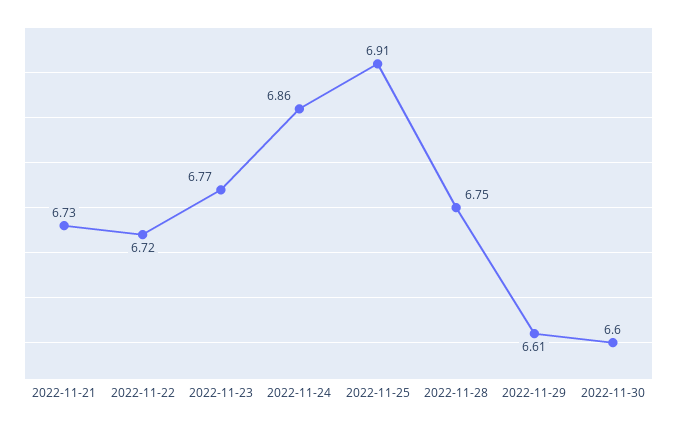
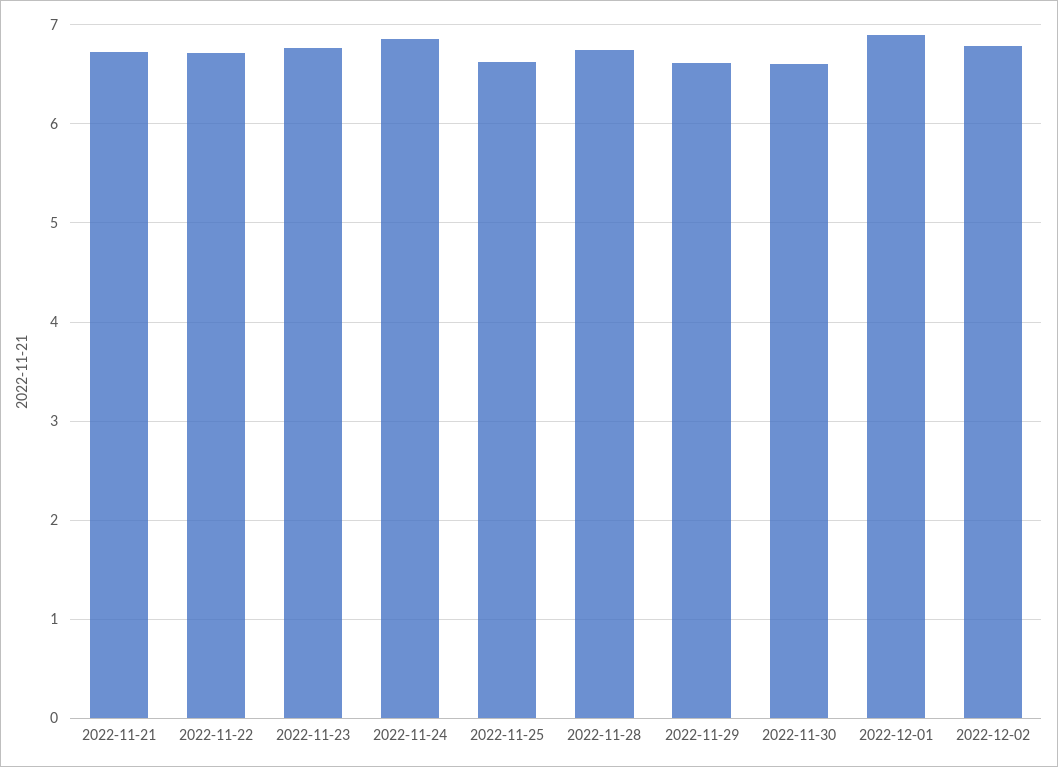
2022-11-25: 6.91 -> 6.6
2022-12-01: none -> 6.9
2022-12-02: none -> 6.8

